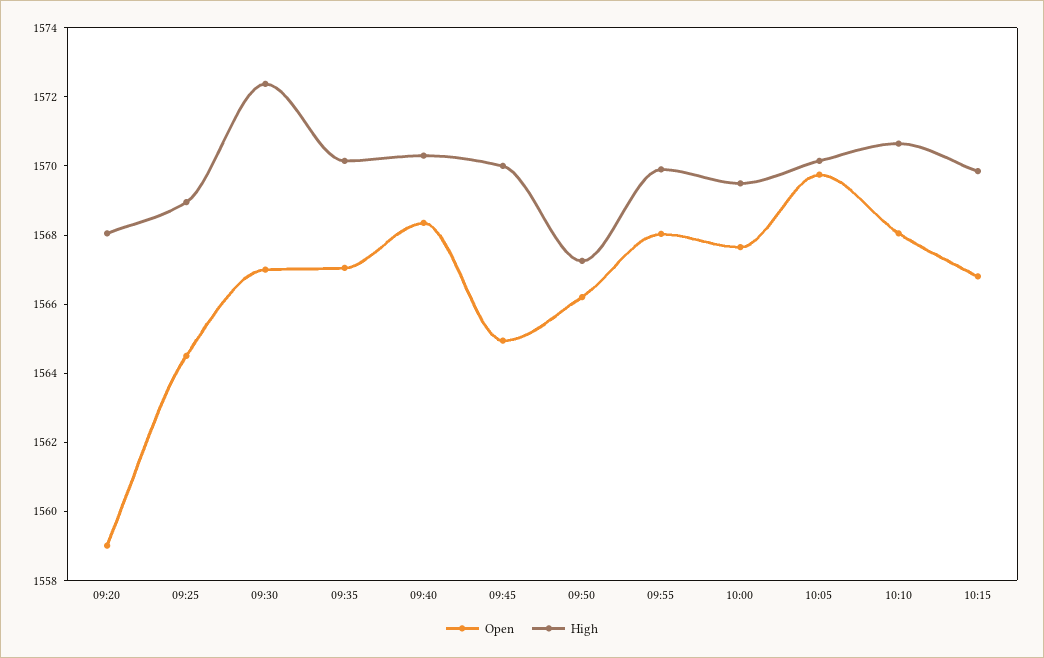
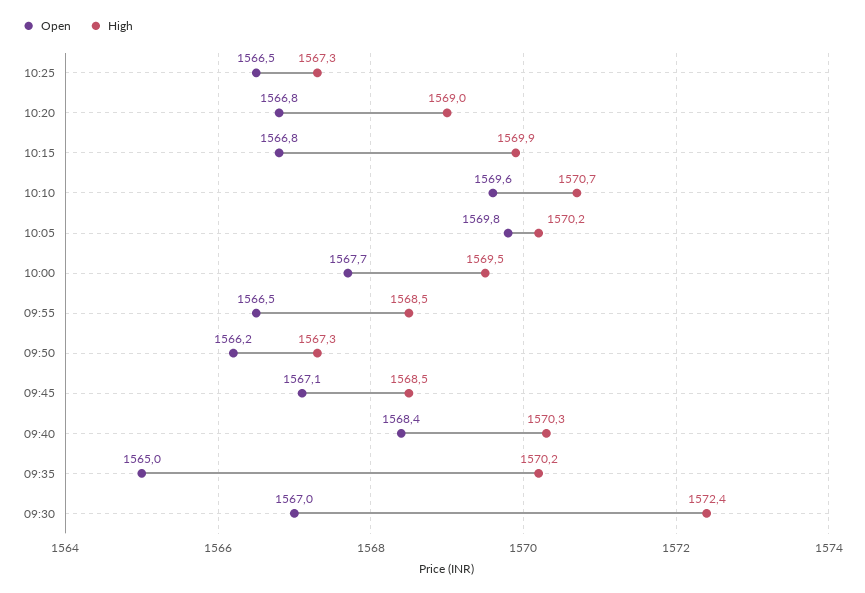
Open, 09:20: 1559 -> none
High, 09:20: 1568 -> none
Open, 09:25: 1564.5 -> none
High, 09:25: 1569 -> none
Open, 09:35: 1567 -> 1565
Open, 09:45: 1565 -> 1567.1
High, 09:45: 1570 -> 1568.5
Open, 09:55: 1568 -> 1566.5
High, 09:55: 1570 -> 1568.5
Open, 10:10: 1568 -> 1569.6
Open, 10:25: none -> 1566.5
High, 10:25: none -> 1567.3
Open, 10:20: none -> 1566.8
High, 10:20: none -> 1569

